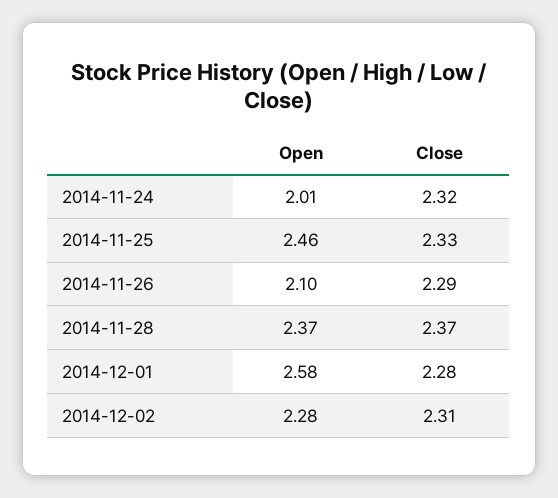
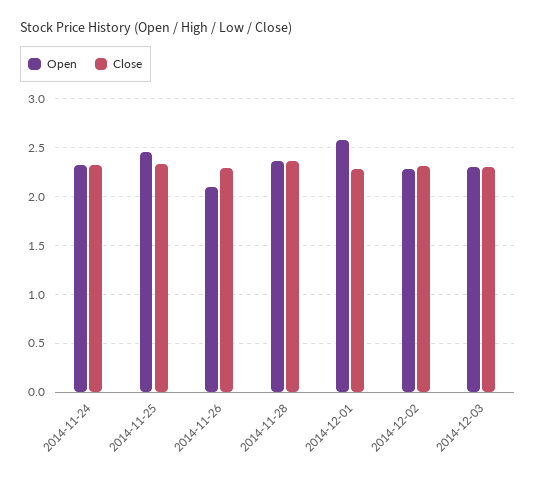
Open, 2014-11-24: 2.01 -> 2.3
Open, 2014-12-03: none -> 2.3
Close, 2014-12-03: none -> 2.3

